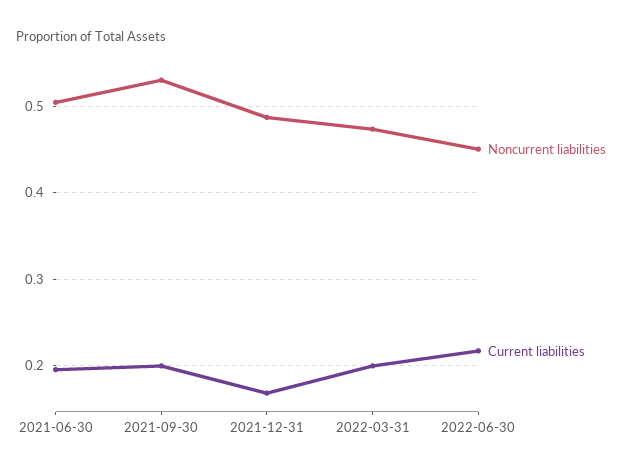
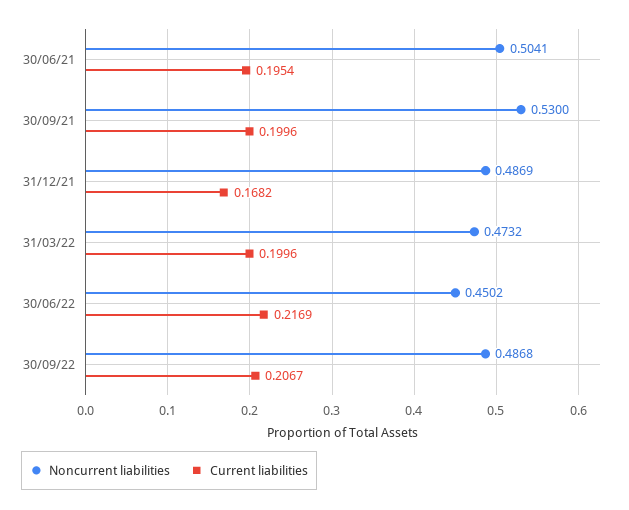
Noncurrent liabilities, 30/09/22: none -> 0.4868
Current liabilities, 30/09/22: none -> 0.2067

